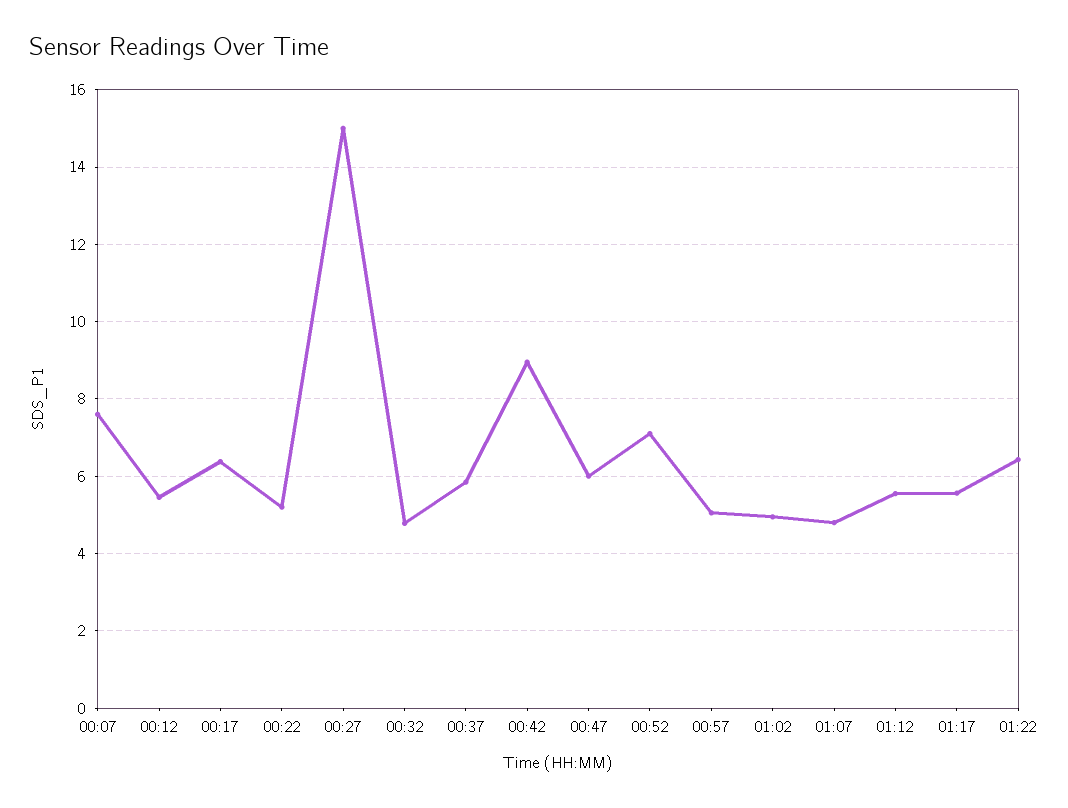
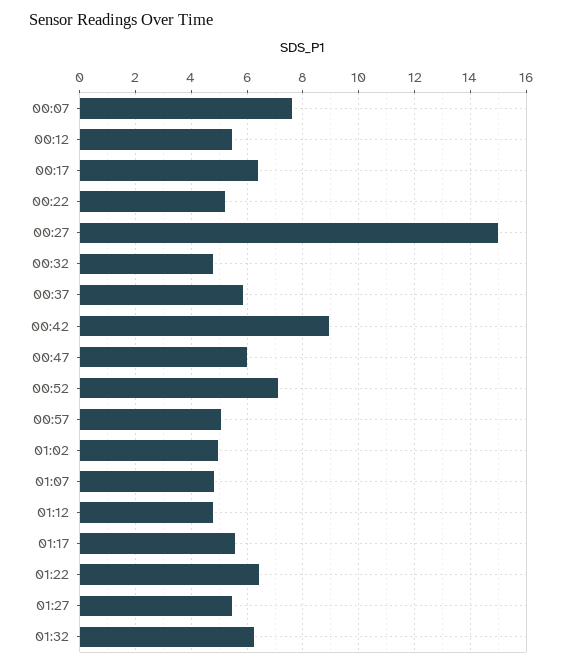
01:12: 5.6 -> 4.75
01:27: none -> 5.5
01:32: none -> 6.25

